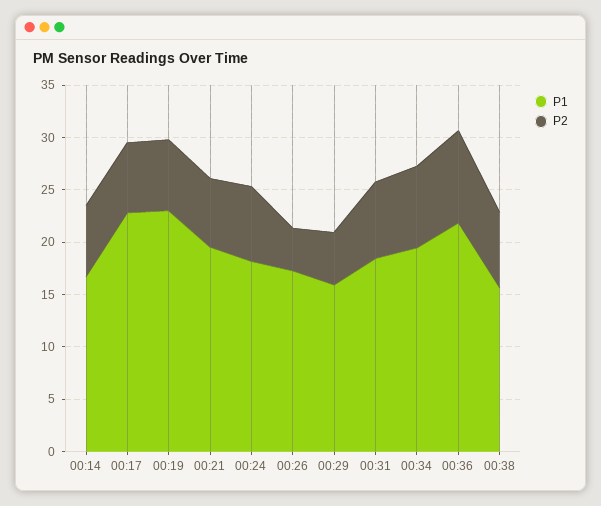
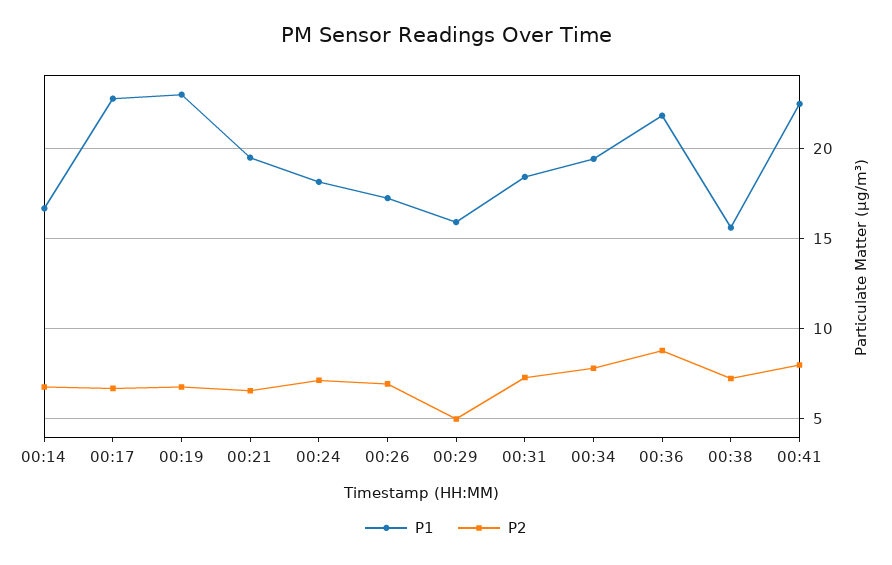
P2, 00:26: 4 -> 7
P1, 00:41: none -> 22.5
P2, 00:41: none -> 8

